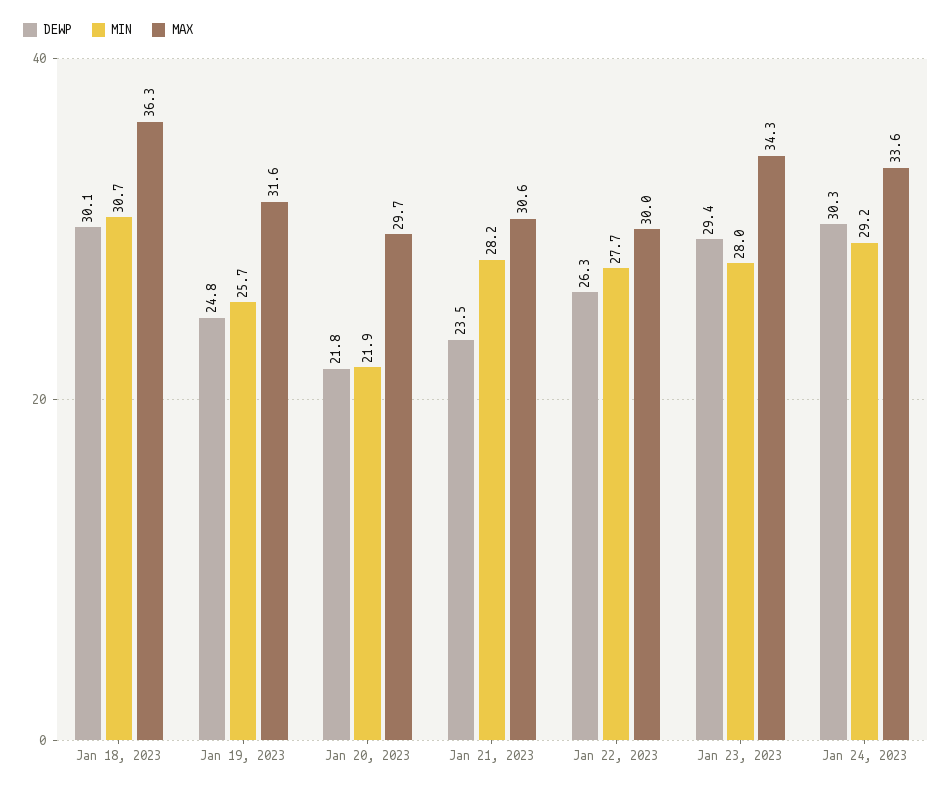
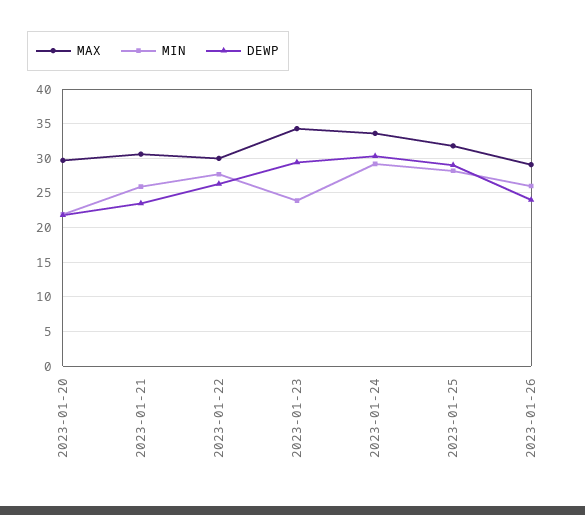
DEWP, Jan 18, 2023: 30.1 -> none
MIN, Jan 18, 2023: 30.7 -> none
MAX, Jan 18, 2023: 36.3 -> none
DEWP, Jan 19, 2023: 24.8 -> none
MIN, Jan 19, 2023: 25.7 -> none
MAX, Jan 19, 2023: 31.6 -> none
MIN, Jan 21, 2023: 28.2 -> 26
MIN, Jan 23, 2023: 28 -> 24
MAX, 2023-01-25: none -> 32
MIN, 2023-01-25: none -> 28
DEWP, 2023-01-25: none -> 29
MAX, 2023-01-26: none -> 29
MIN, 2023-01-26: none -> 26
DEWP, 2023-01-26: none -> 24

